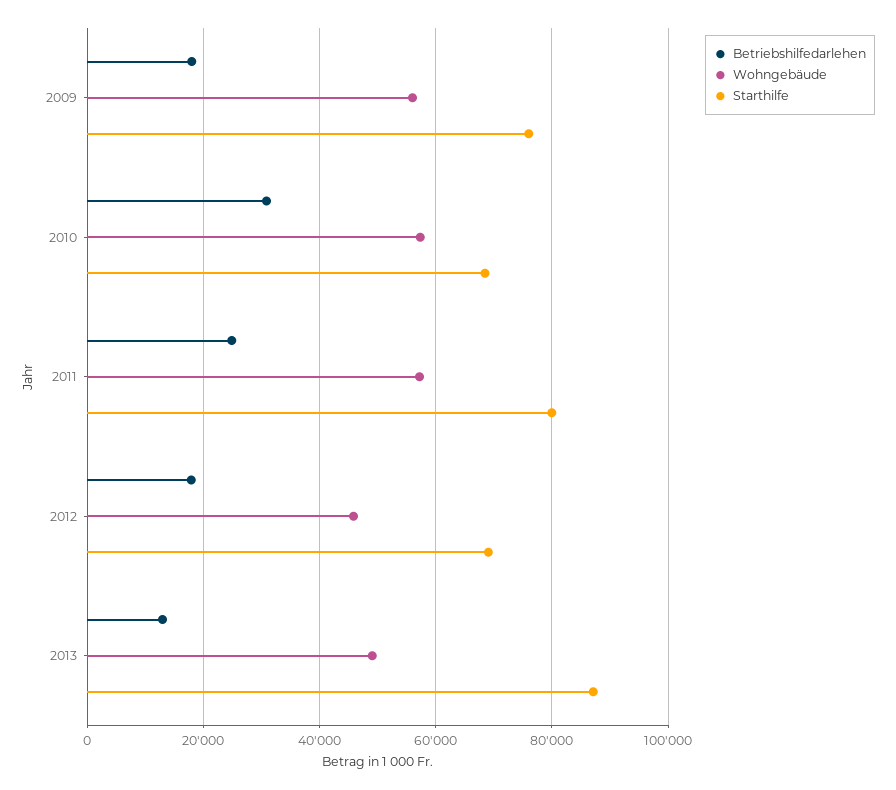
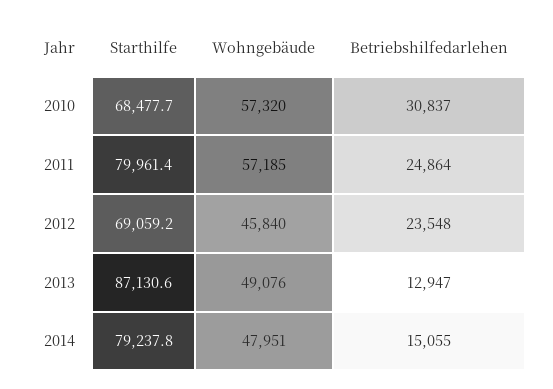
Betriebshilfedarlehen, 2009: 18000 -> none
Wohngebäude, 2009: 56000 -> none
Starthilfe, 2009: 76000 -> none
Betriebshilfedarlehen, 2012: 18000 -> 23548
Starthilfe, 2014: none -> 79237.8
Wohngebäude, 2014: none -> 47951
Betriebshilfedarlehen, 2014: none -> 15055

